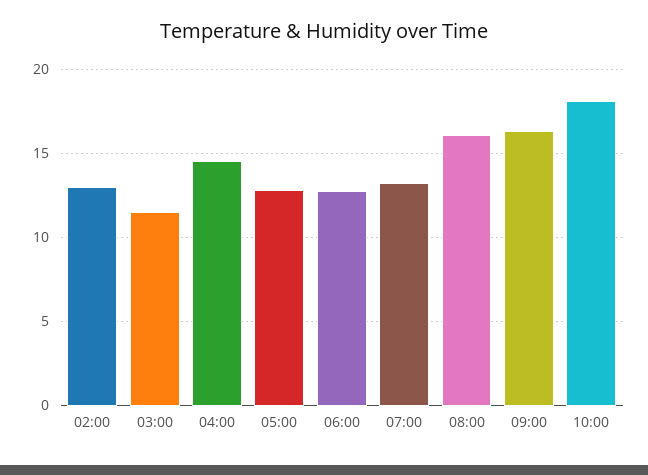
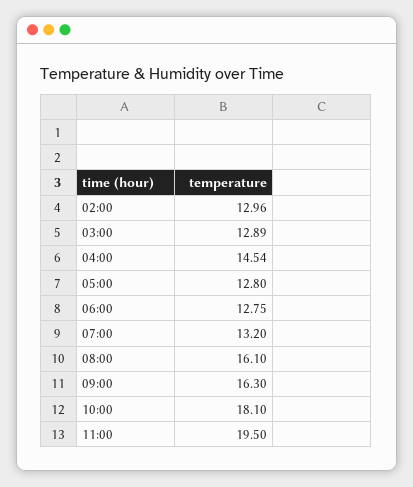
03:00: 11.5 -> 12.89
11:00: none -> 19.5

